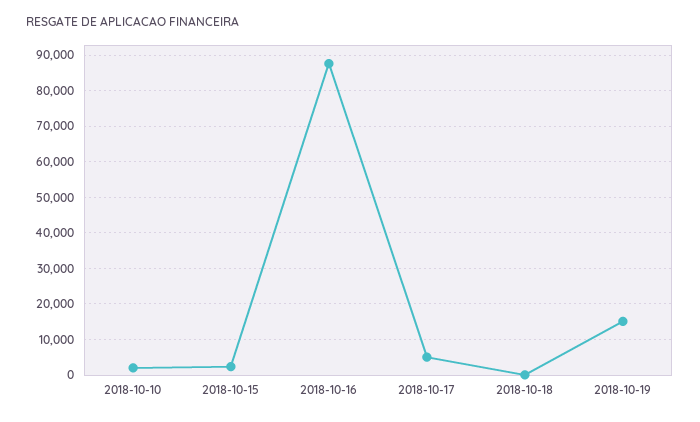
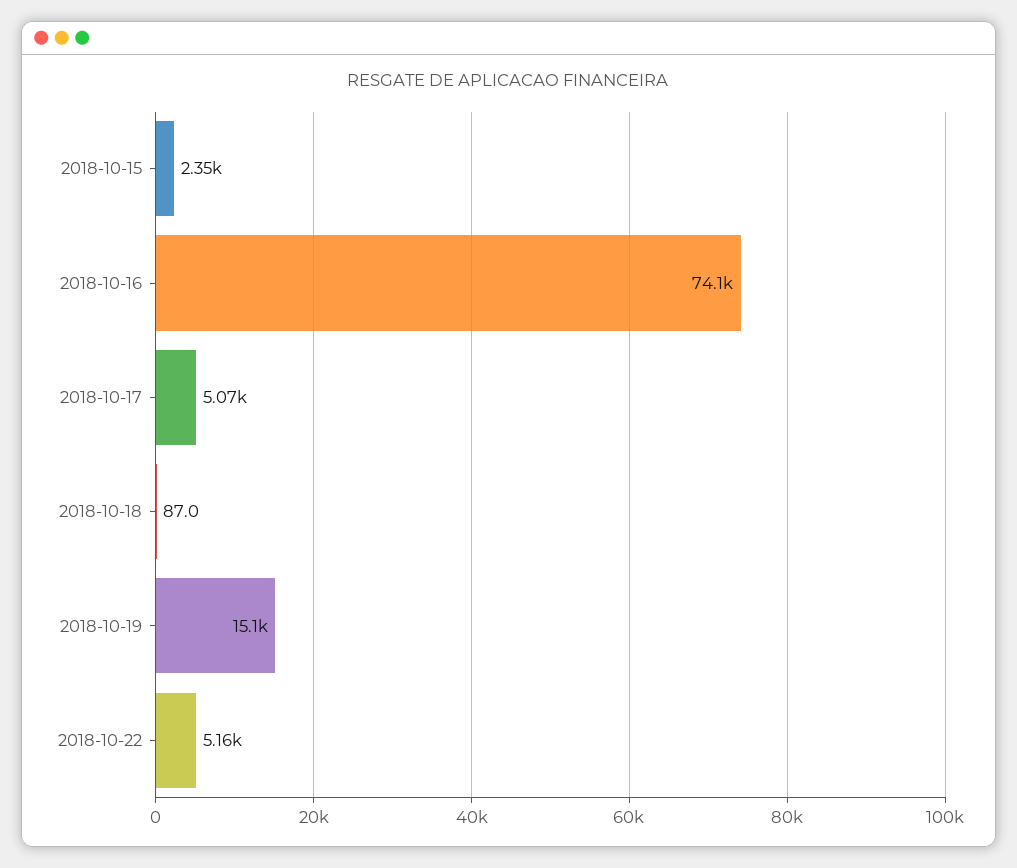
2018-10-10: 2000 -> none
2018-10-16: 88000 -> 74100
2018-10-22: none -> 5160

